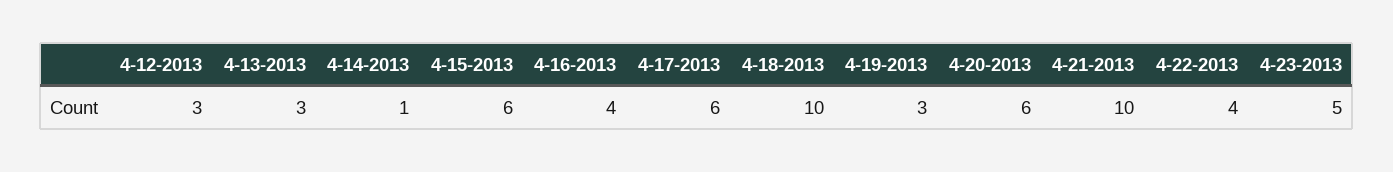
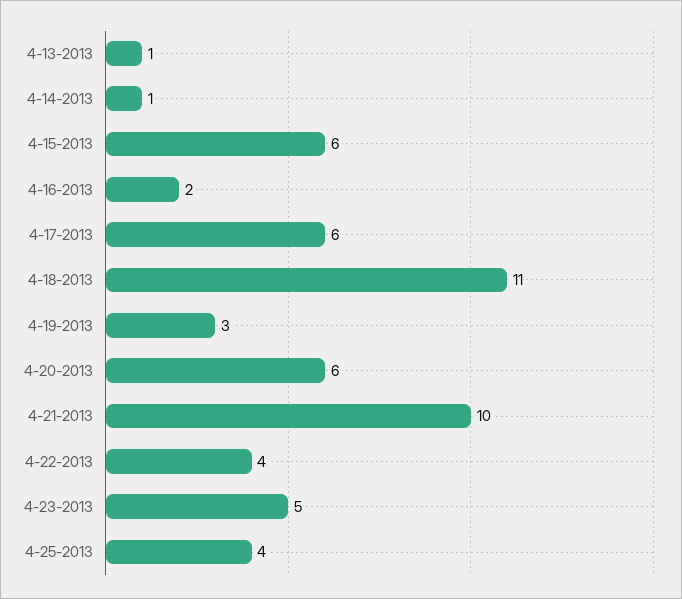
4-12-2013: 3 -> none
4-13-2013: 3 -> 1
4-16-2013: 4 -> 2
4-18-2013: 10 -> 11
4-25-2013: none -> 4

